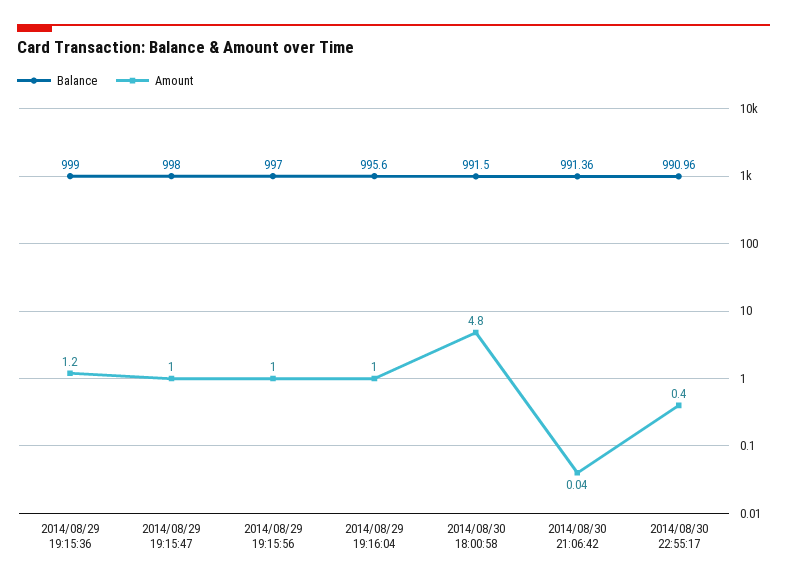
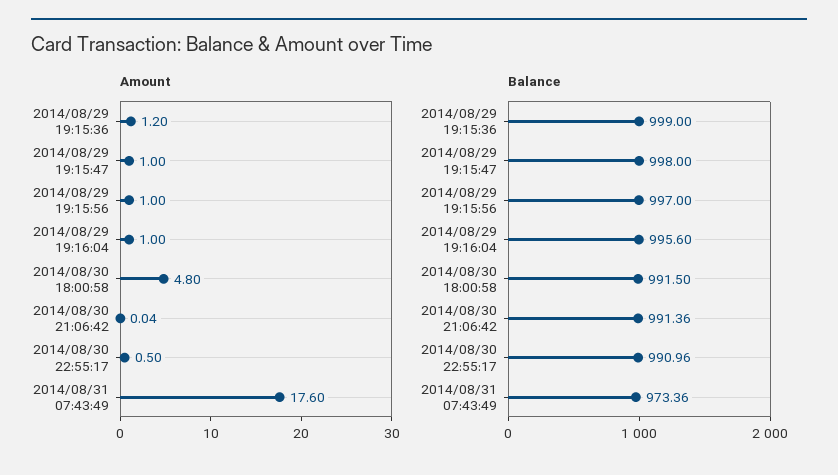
Amount, 2014/08/30 22:55:17: 0.4 -> 0.5
Amount, 2014/08/31 07:43:49: none -> 17.6
Balance, 2014/08/31 07:43:49: none -> 973.36

